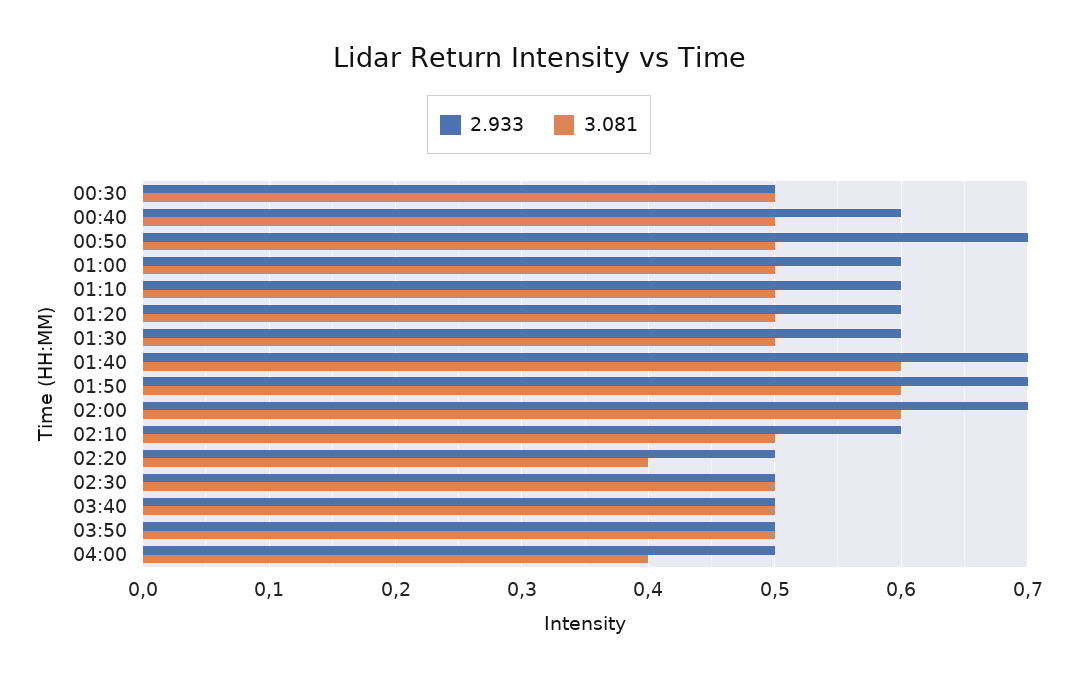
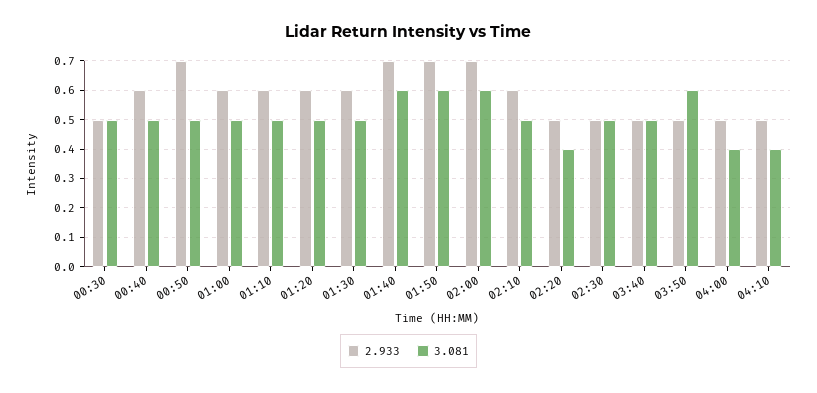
3.081, 03:50: 0.5 -> 0.6
2.933, 04:10: none -> 0.5
3.081, 04:10: none -> 0.4

